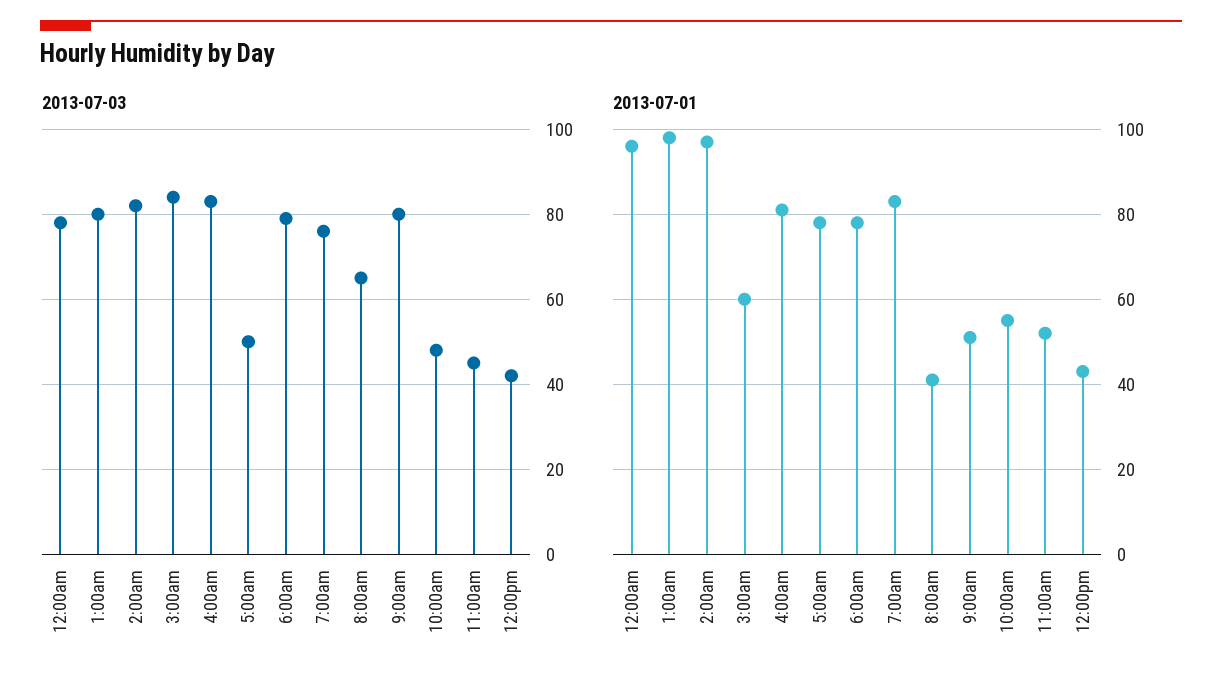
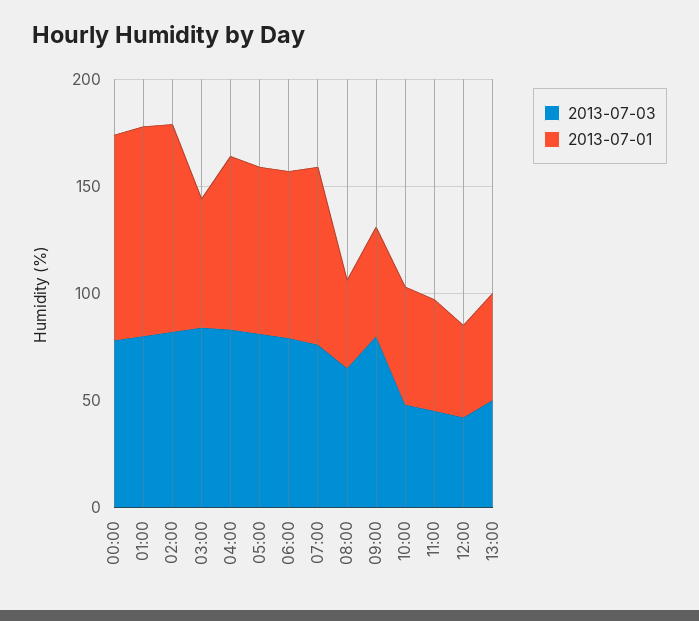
2013-07-03, 5:00am: 50 -> 80
2013-07-03, 13:00: none -> 50
2013-07-01, 13:00: none -> 50

